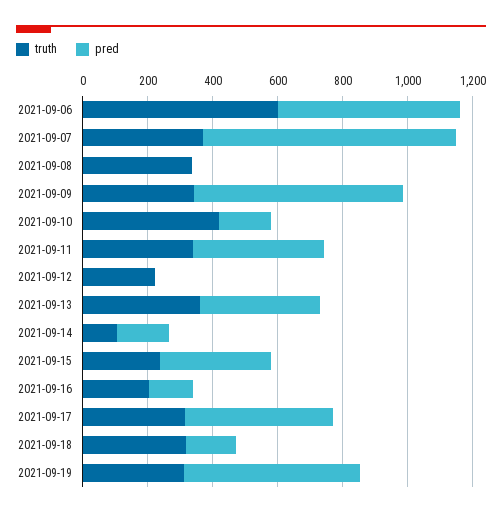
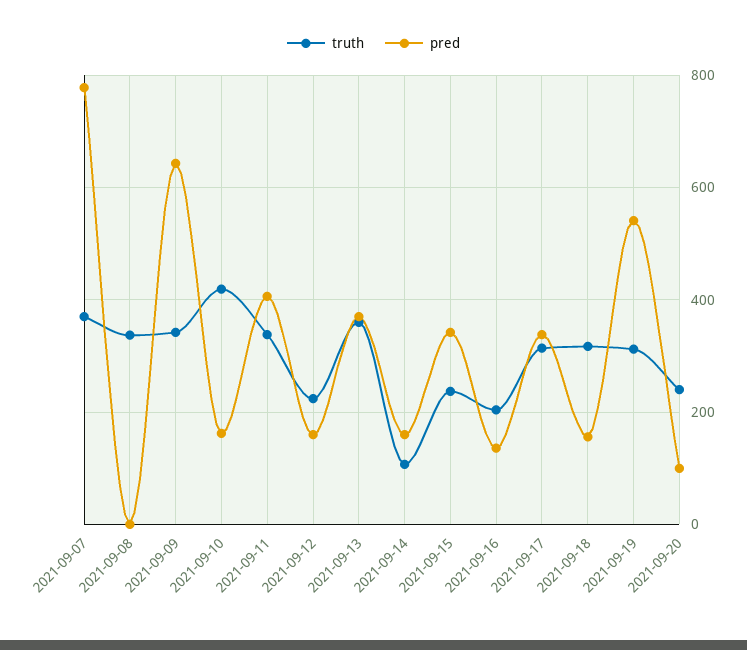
truth, 2021-09-06: 600 -> none
pred, 2021-09-06: 550 -> none
pred, 2021-09-12: 0 -> 160
pred, 2021-09-17: 450 -> 340
truth, 2021-09-20: none -> 240
pred, 2021-09-20: none -> 100

